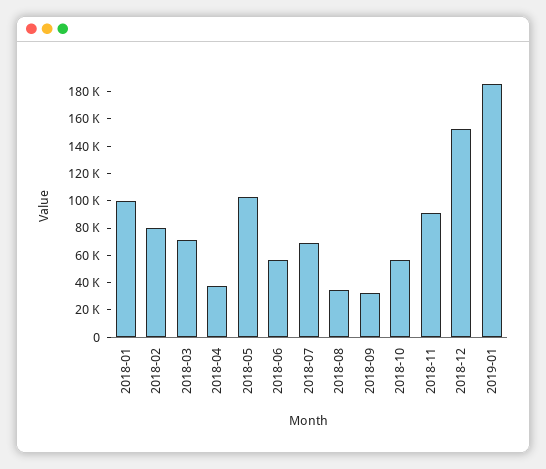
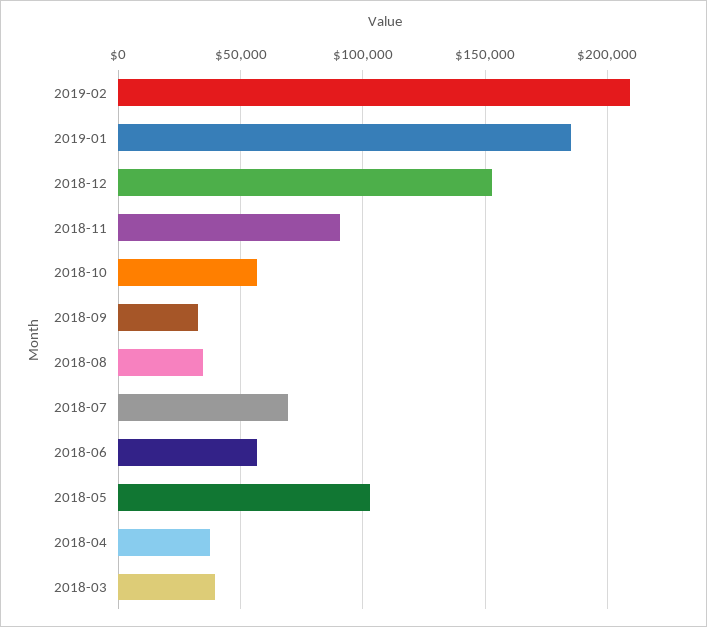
2018-01: 100000 -> none
2018-02: 80000 -> none
2018-03: 70000 -> 40000
2019-02: none -> 210000

